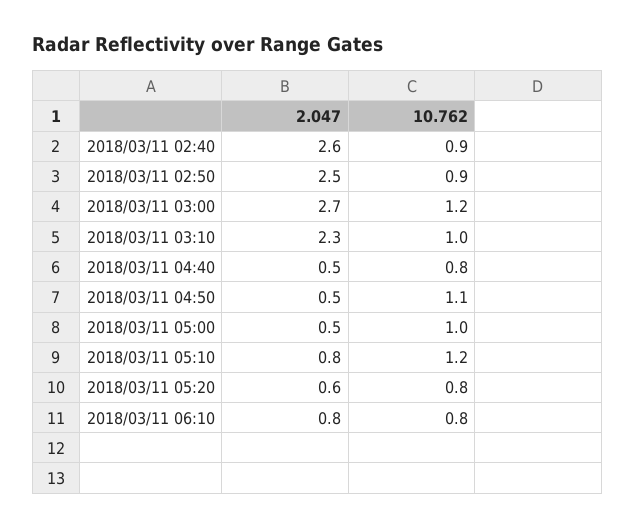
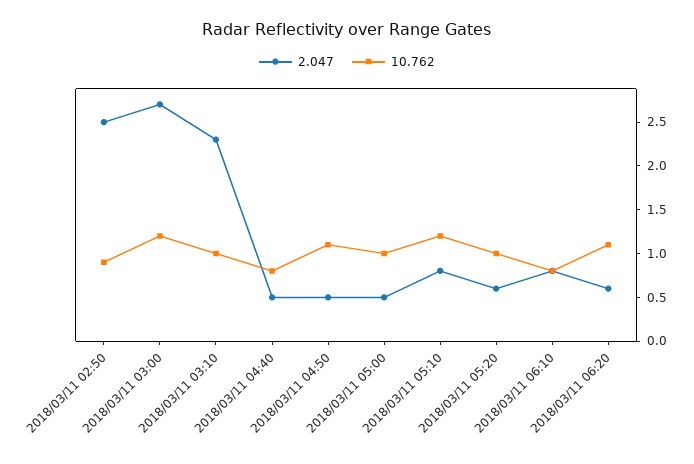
2.047, 2018/03/11 02:40: 2.6 -> none
10.762, 2018/03/11 02:40: 0.9 -> none
10.762, 2018/03/11 05:20: 0.8 -> 1
2.047, 2018/03/11 06:20: none -> 0.6
10.762, 2018/03/11 06:20: none -> 1.1

